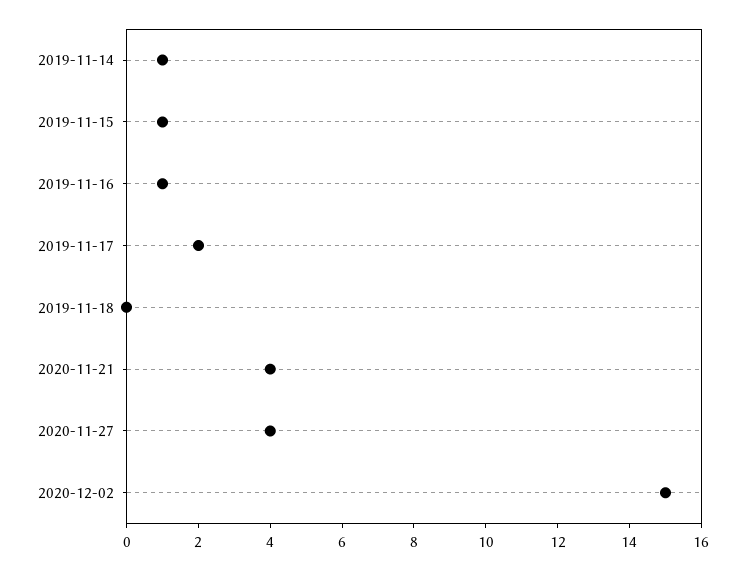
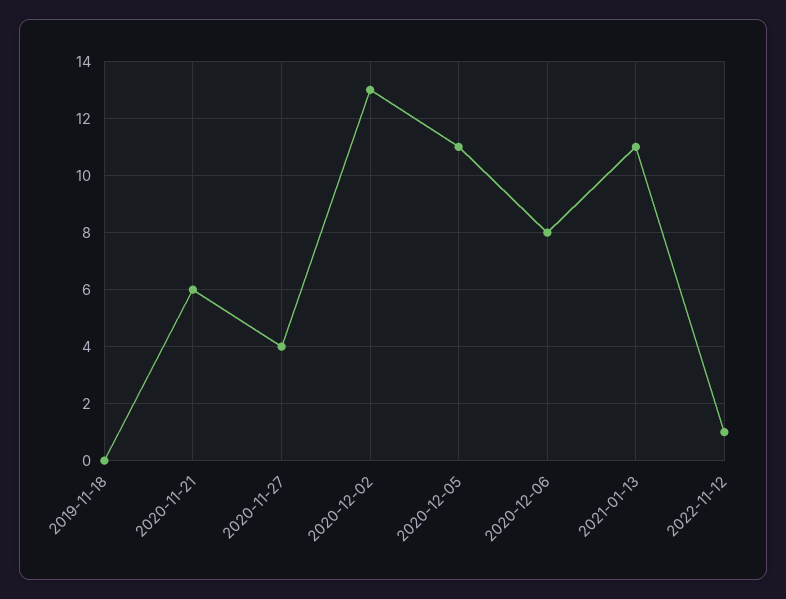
2019-11-14: 1 -> none
2019-11-15: 1 -> none
2019-11-16: 1 -> none
2019-11-17: 2 -> none
2020-11-21: 4 -> 6
2020-12-02: 15 -> 13
2020-12-05: none -> 11
2020-12-06: none -> 8
2021-01-13: none -> 11
2022-11-12: none -> 1

